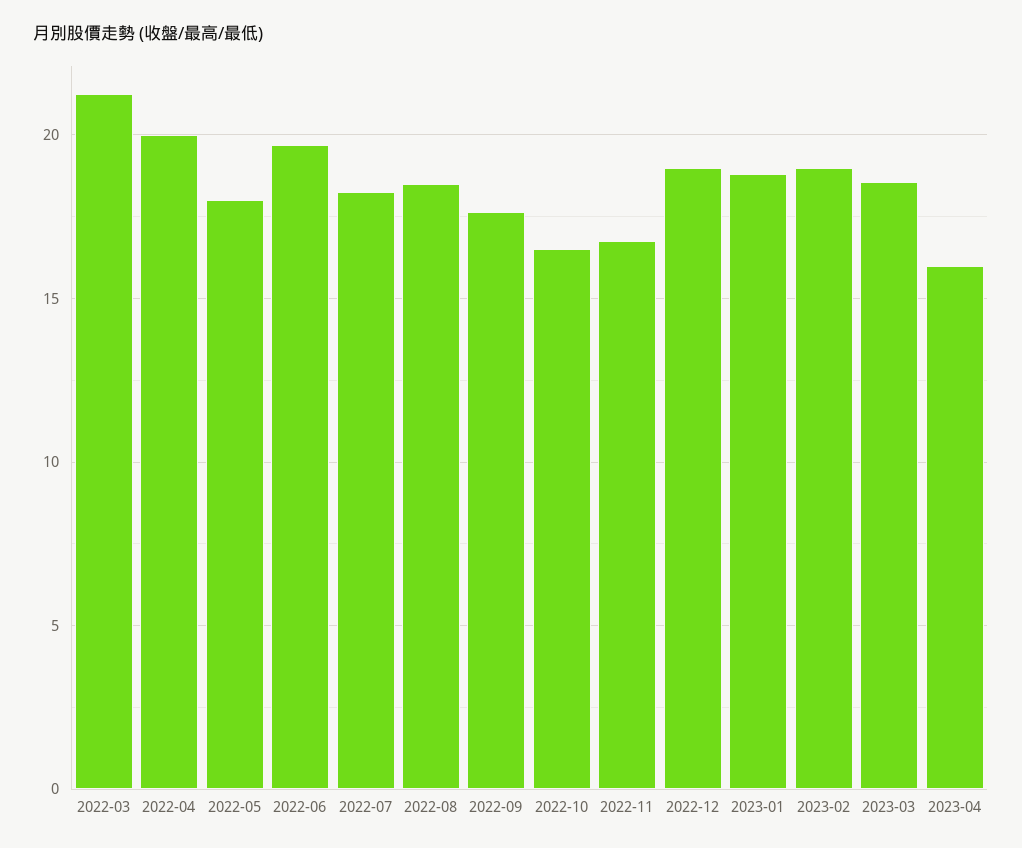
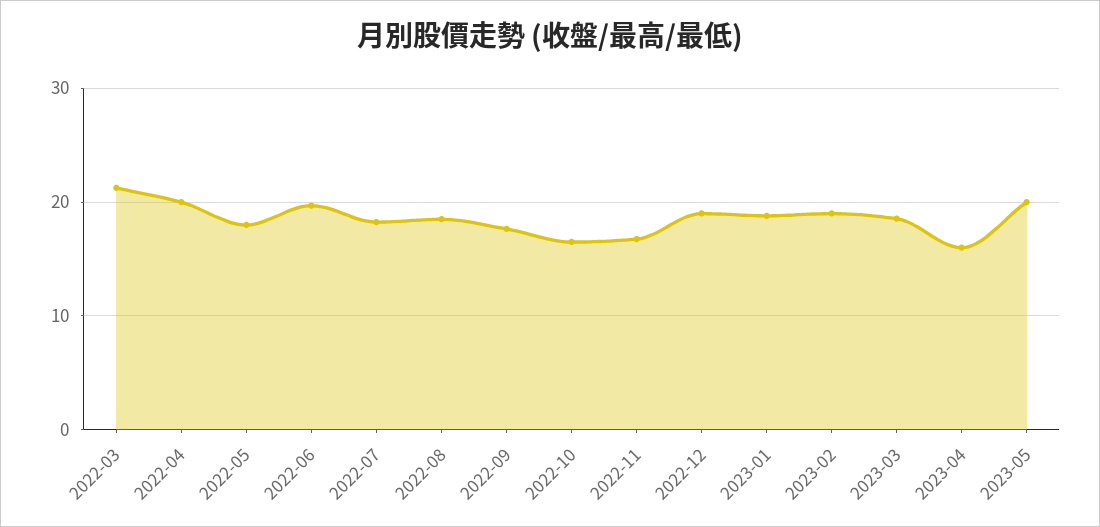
2023-05: none -> 20

